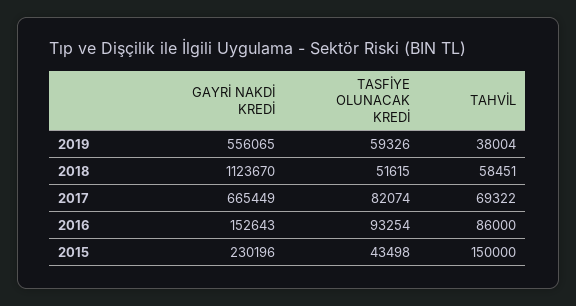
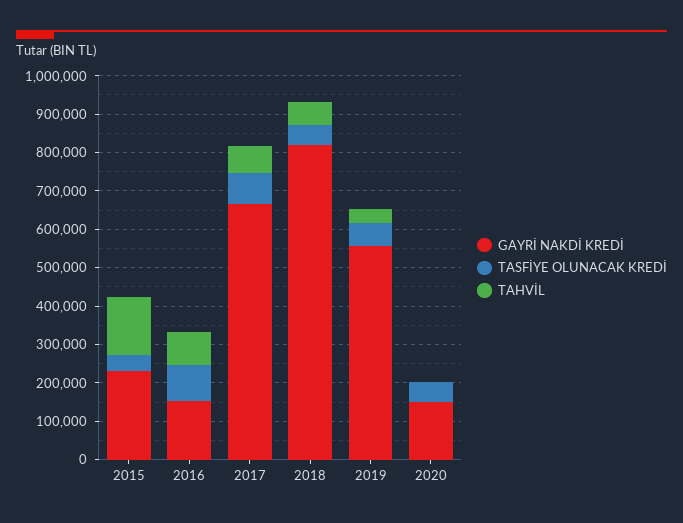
GAYRİ NAKDİ KREDİ, 2018: 1123670 -> 825000
GAYRİ NAKDİ KREDİ, 2020: none -> 150000
TASFİYE OLUNACAK KREDİ, 2020: none -> 50000
TAHVİL, 2020: none -> 0

